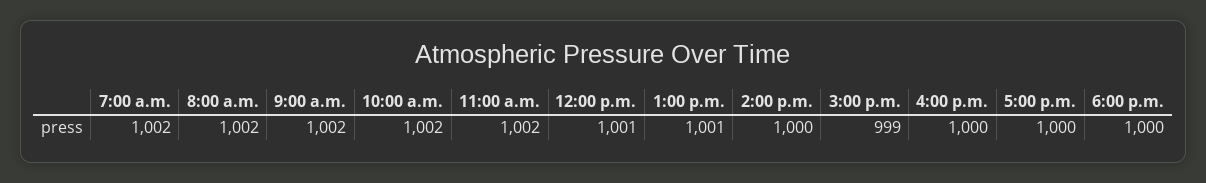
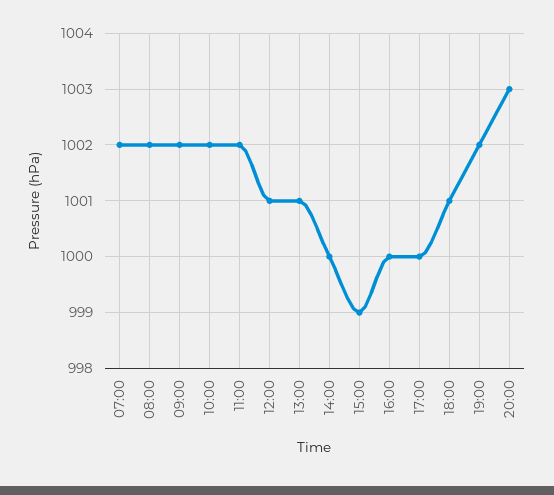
6:00 p.m.: 1000 -> 1001
19:00: none -> 1002
20:00: none -> 1003

